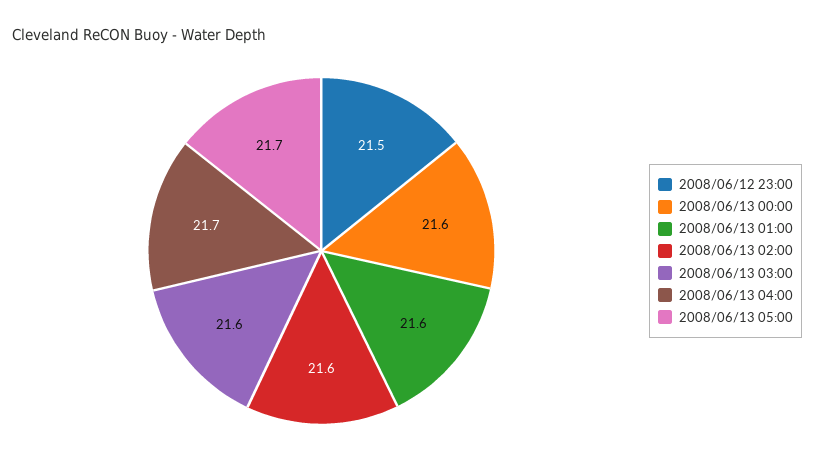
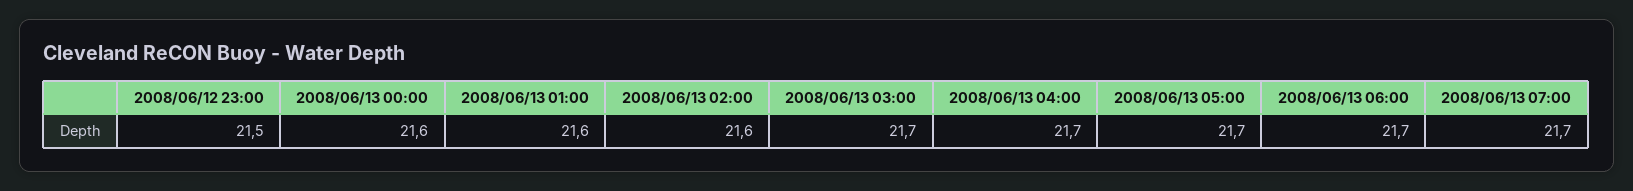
2008/06/13 03:00: 21.6 -> 21.7
2008/06/13 06:00: none -> 21.7
2008/06/13 07:00: none -> 21.7

